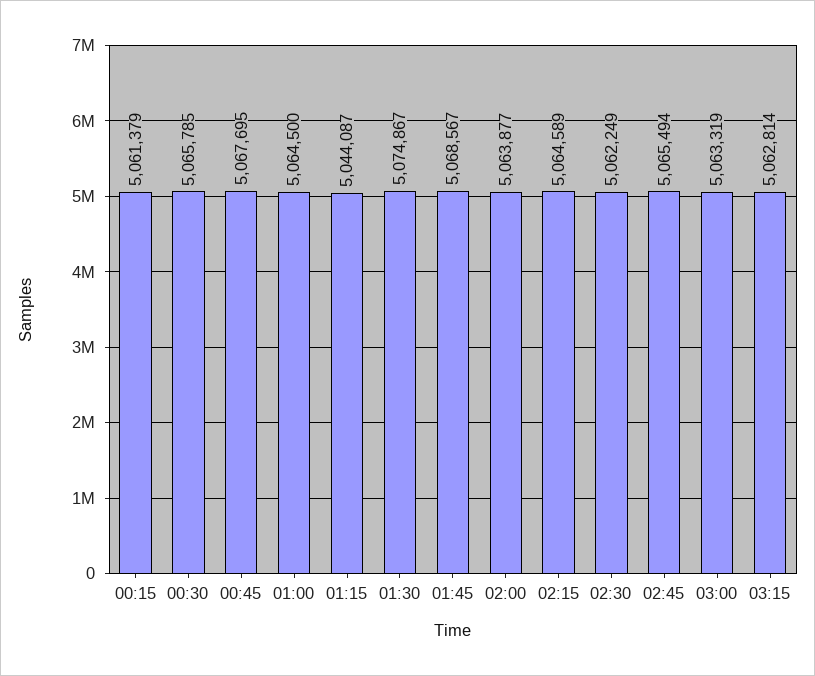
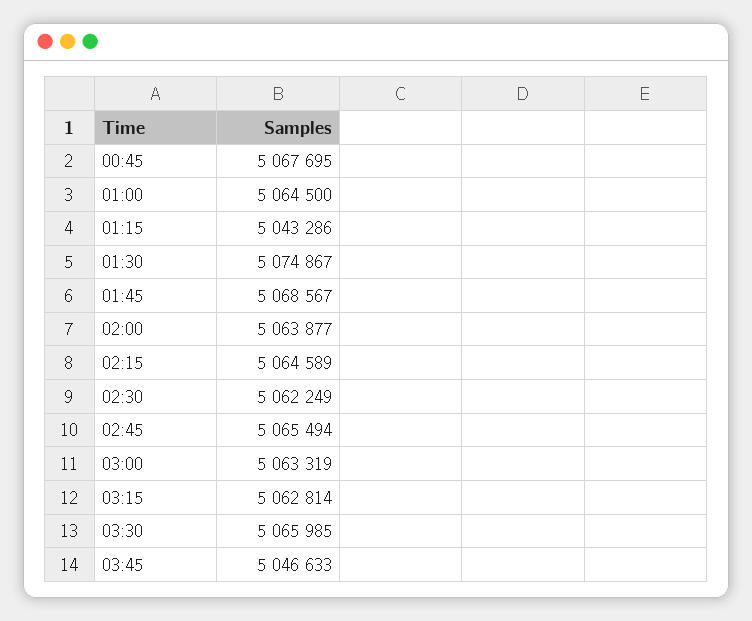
00:15: 5061379 -> none
00:30: 5065785 -> none
01:15: 5044087 -> 5043286
03:30: none -> 5065985
03:45: none -> 5046633

